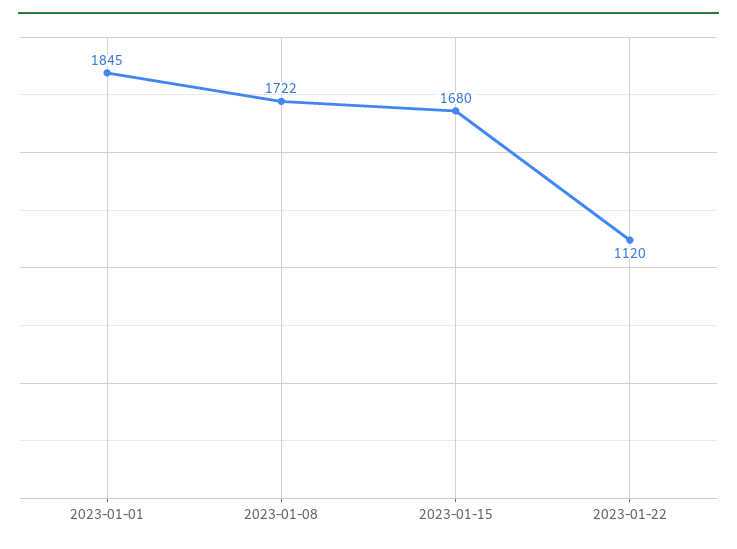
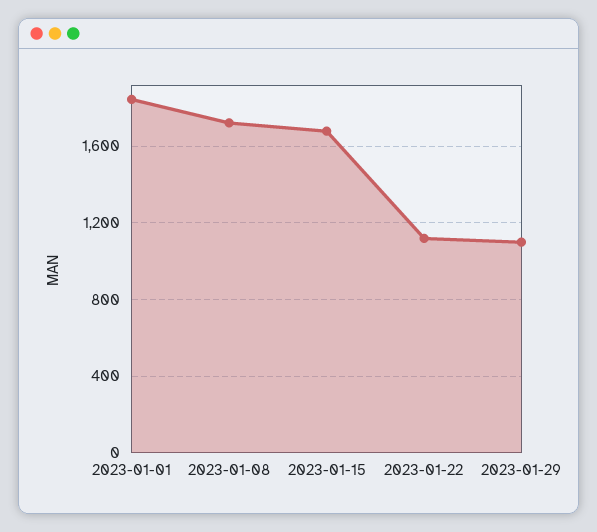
2023-01-29: none -> 1100

